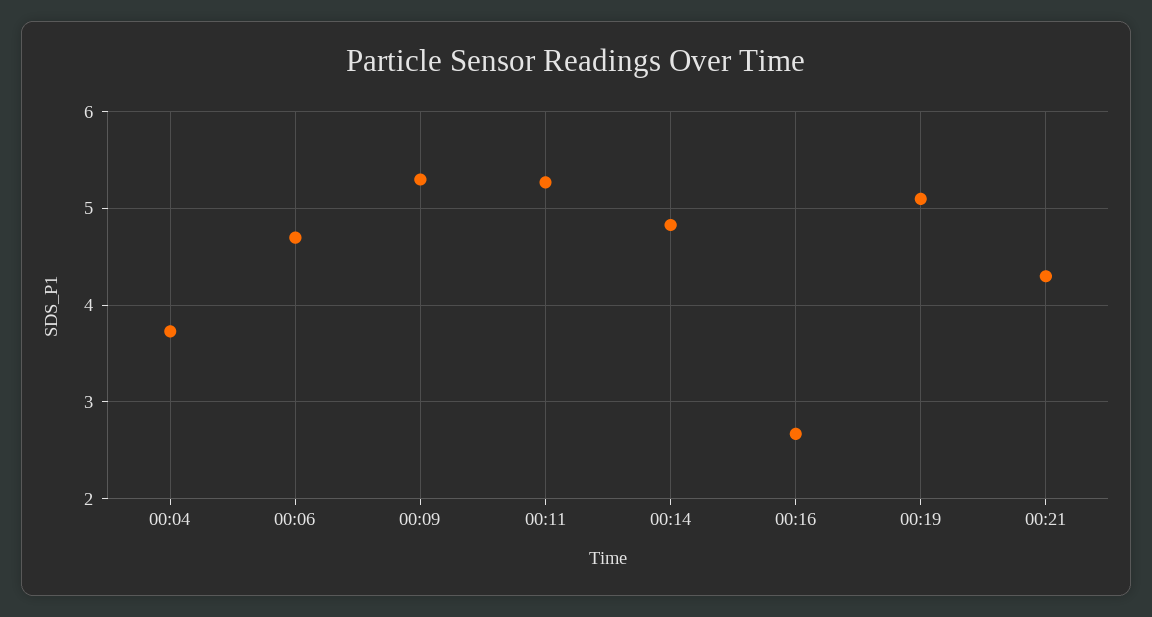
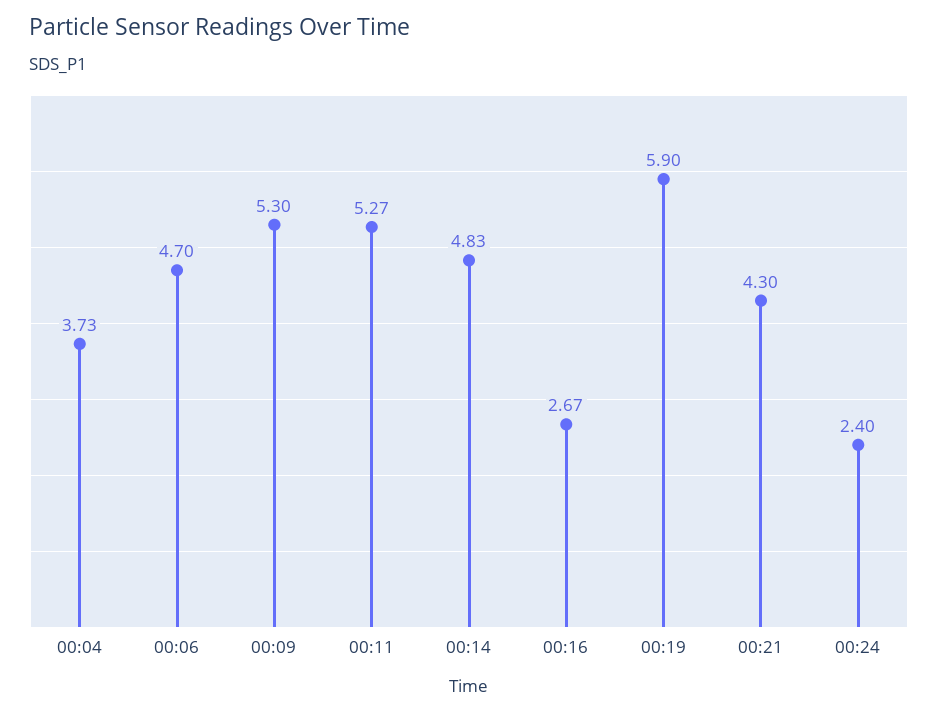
00:19: 5.1 -> 5.9
00:24: none -> 2.4

